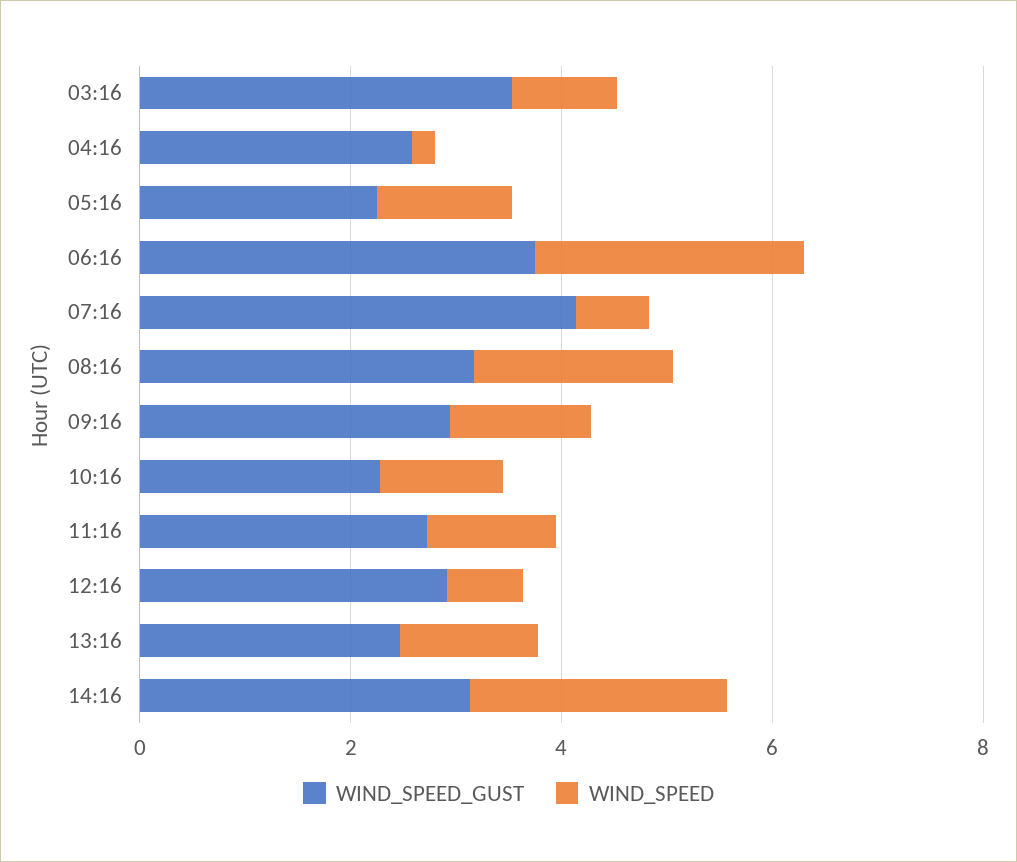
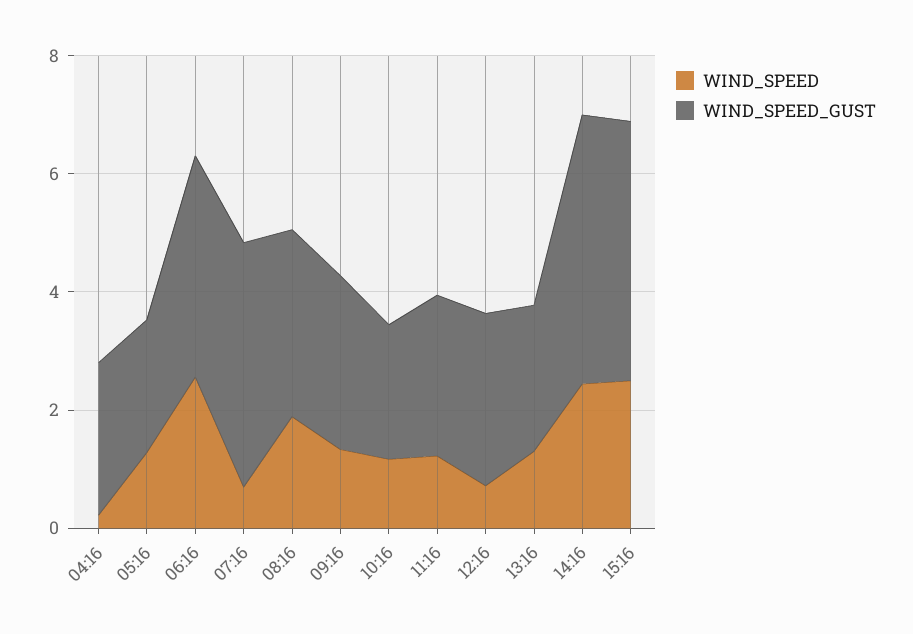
WIND_SPEED_GUST, 03:16: 3.5 -> none
WIND_SPEED, 03:16: 1 -> none
WIND_SPEED_GUST, 14:16: 3 -> 4.5
WIND_SPEED, 15:16: none -> 2.5
WIND_SPEED_GUST, 15:16: none -> 4.5

